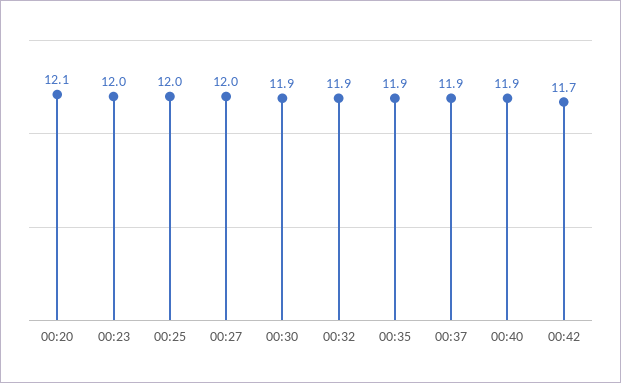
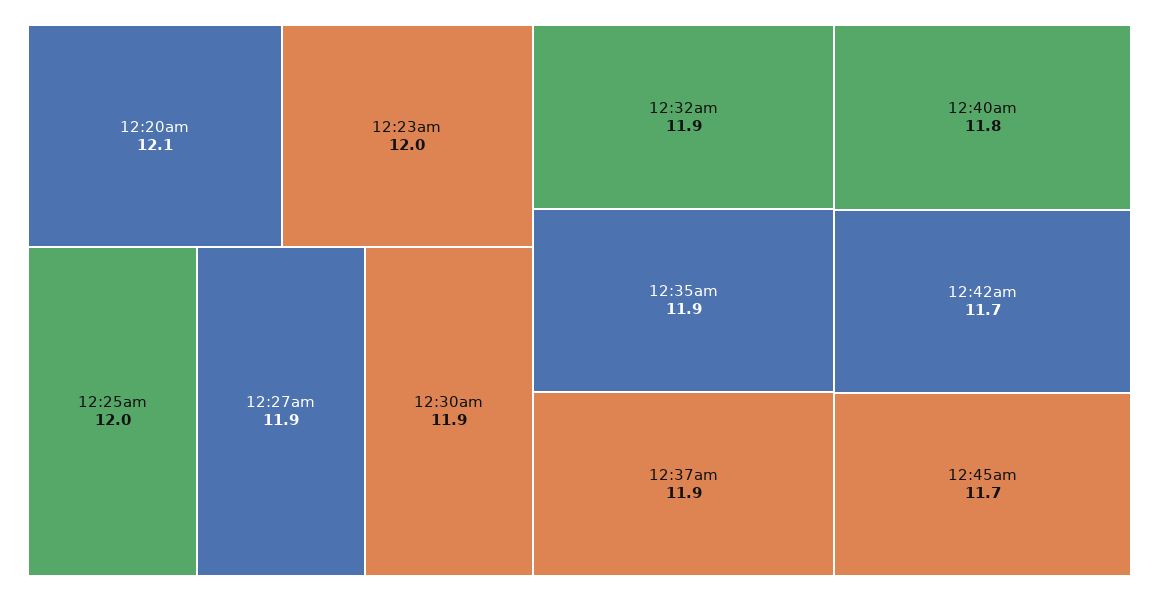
00:27: 12 -> 11.9
00:40: 11.9 -> 11.8
12:45am: none -> 11.7

